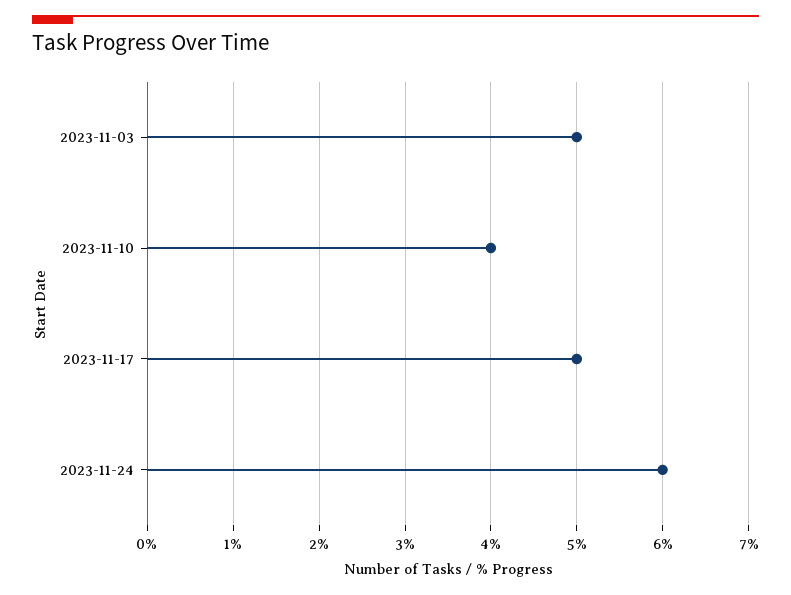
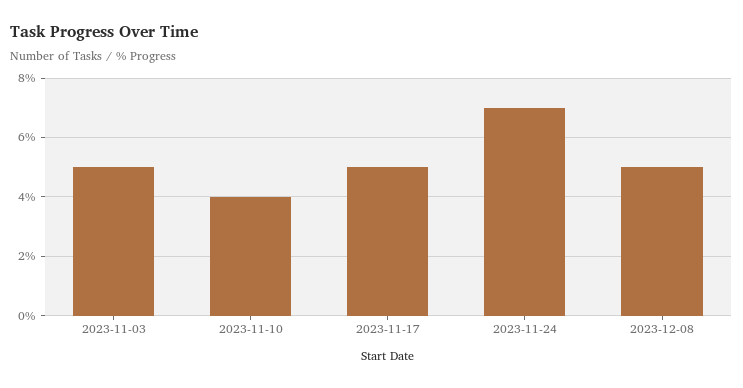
2023-11-24: 6 -> 7
2023-12-08: none -> 5

